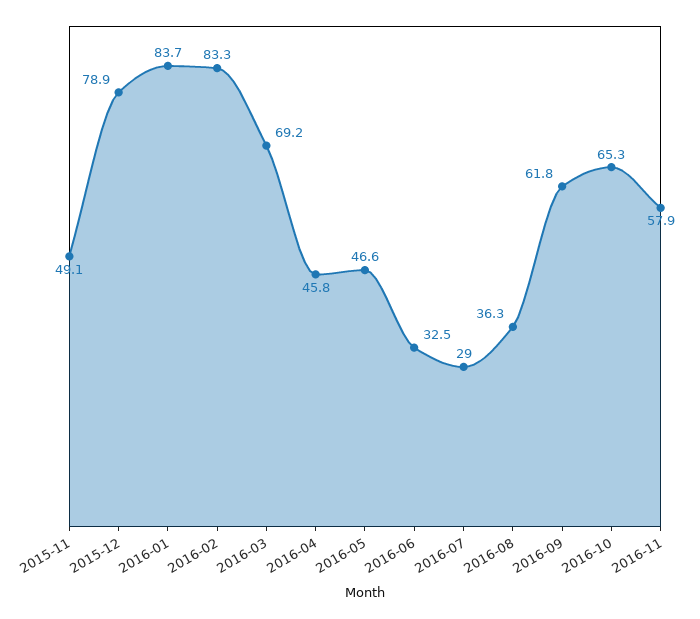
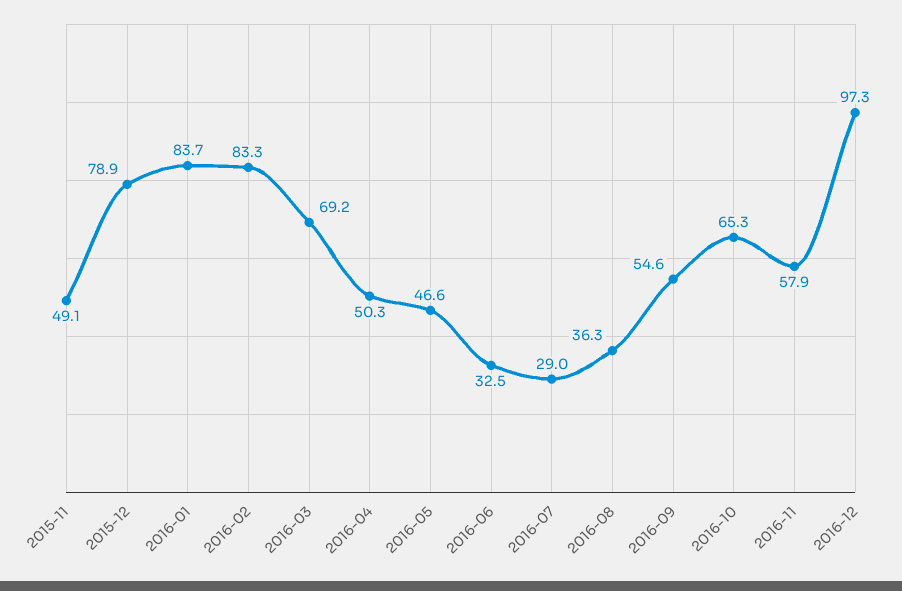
2016-04: 45.8 -> 50.3
2016-09: 61.8 -> 54.6
2016-12: none -> 97.3

